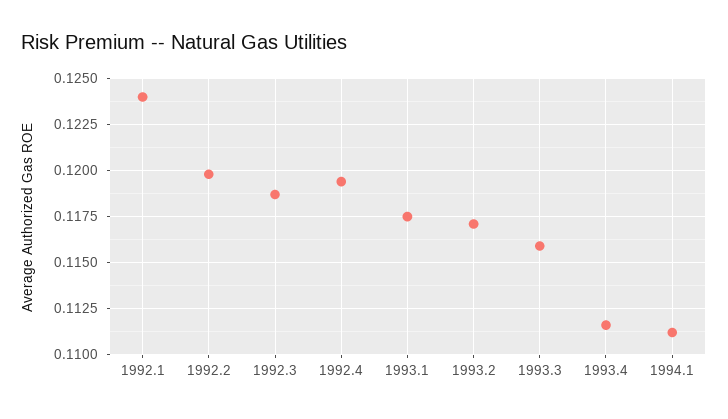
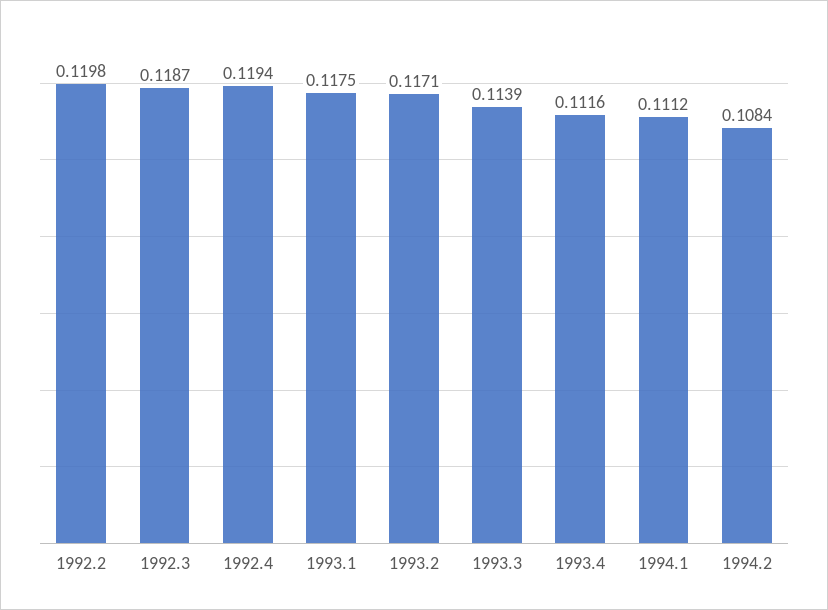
1992.1: 0.124 -> none
1993.3: 0.116 -> 0.1139
1994.2: none -> 0.1084

